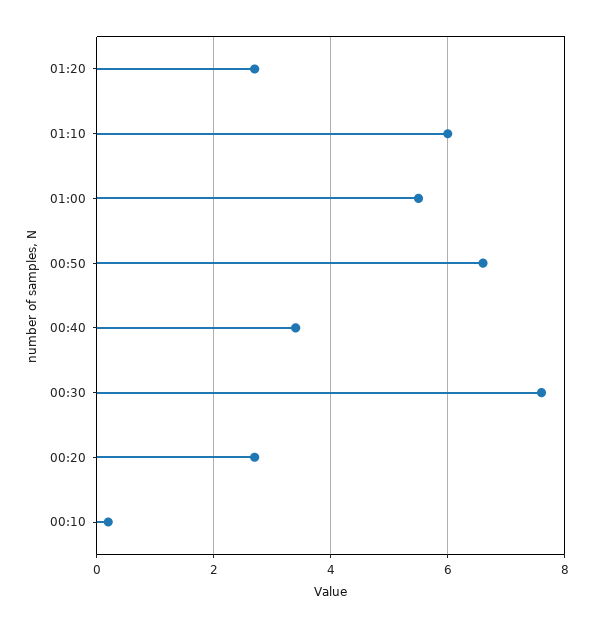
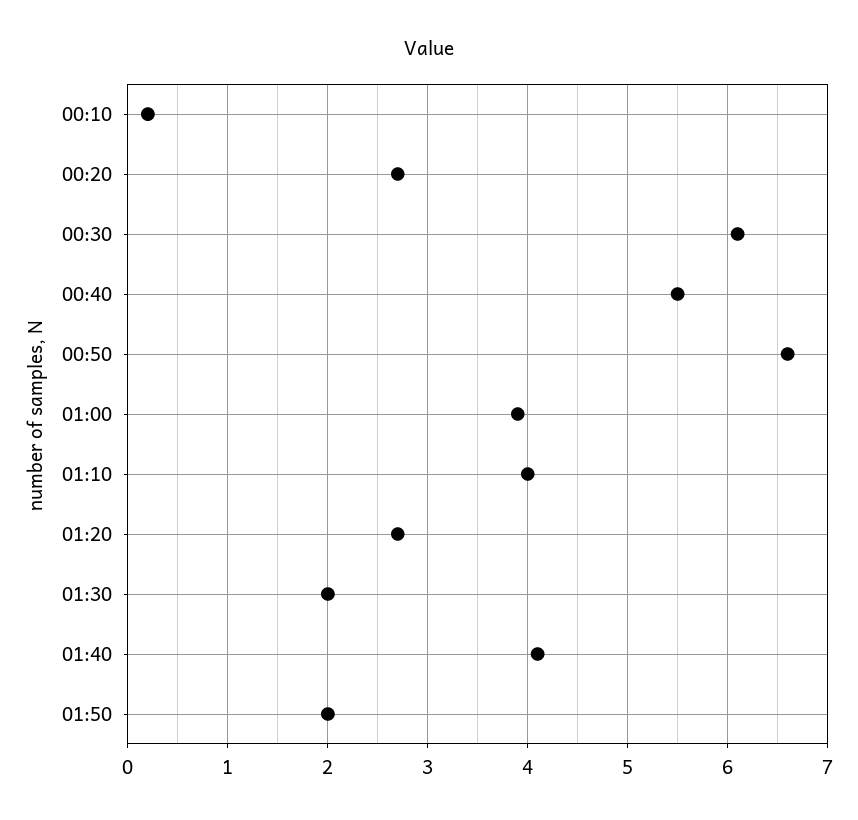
01:10: 6 -> 4
01:00: 5.5 -> 3.9
00:40: 3.5 -> 5.5
00:30: 7.5 -> 6.1
01:30: none -> 2
01:40: none -> 4.1
01:50: none -> 2

